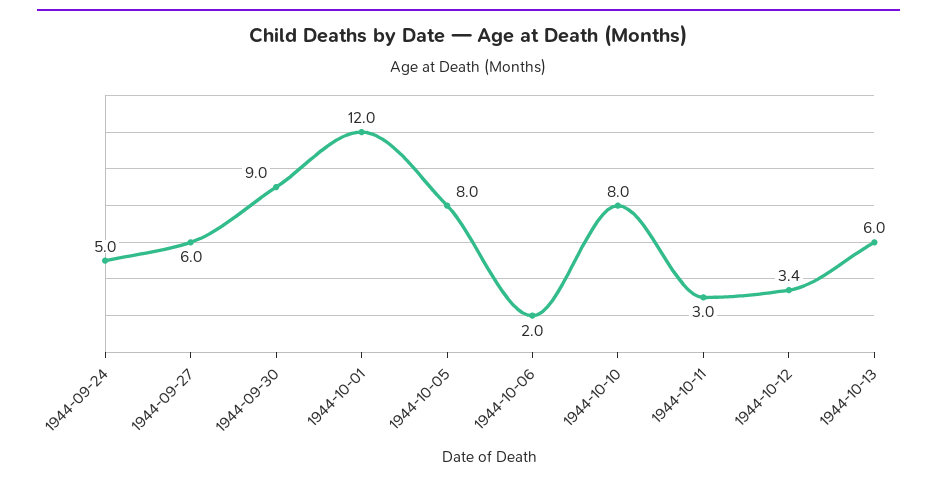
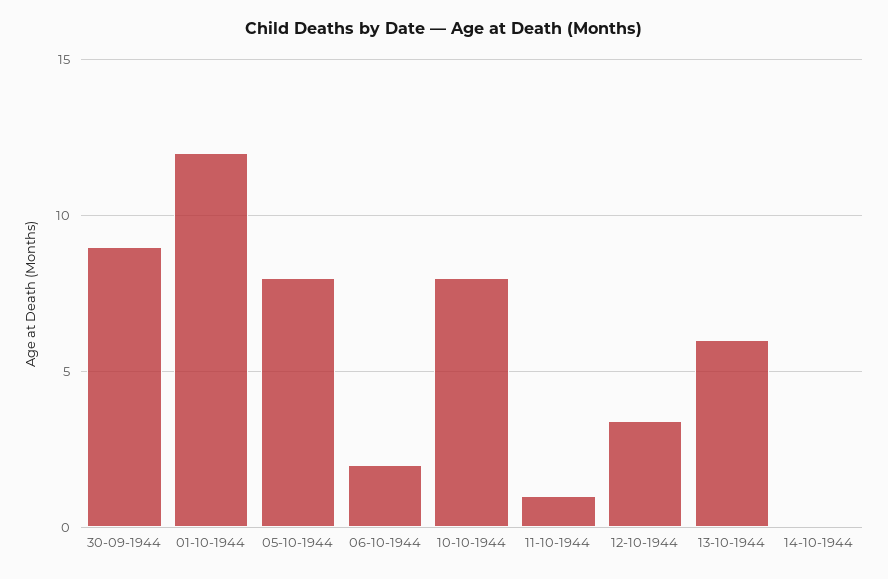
1944-09-24: 5 -> none
1944-09-27: 6 -> none
1944-10-11: 3 -> 1
14-10-1944: none -> 0

